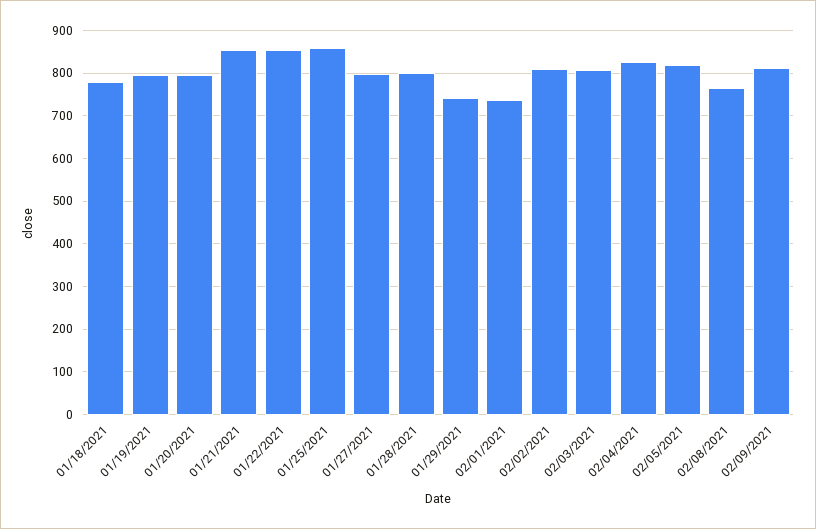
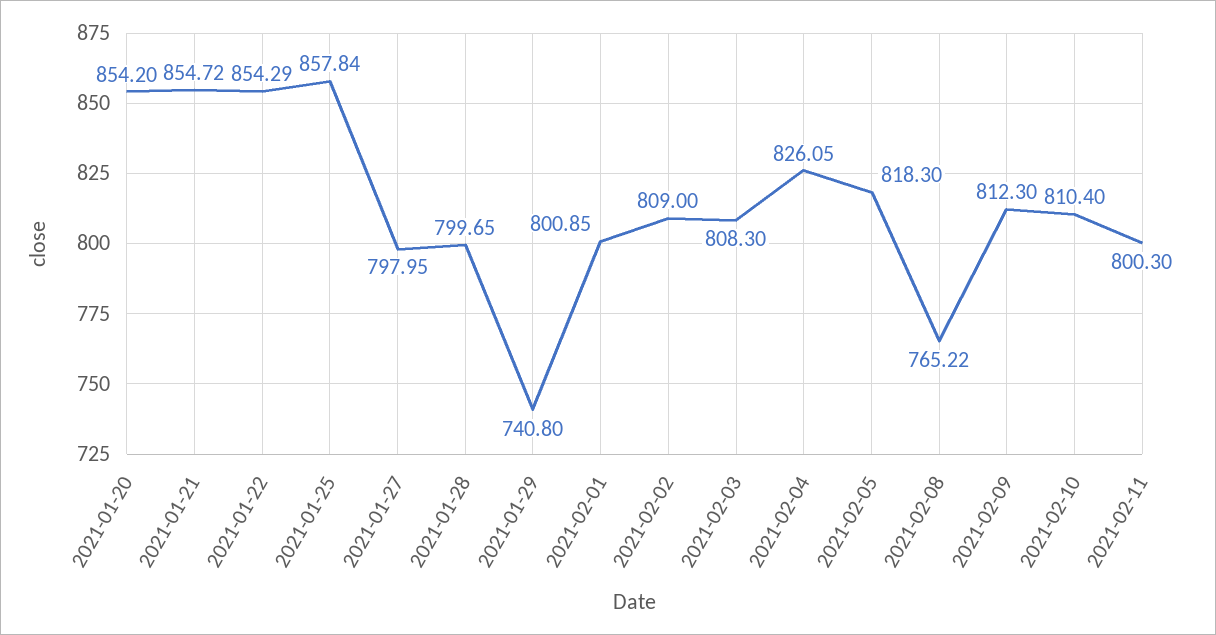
01/18/2021: 780 -> none
01/19/2021: 800 -> none
01/20/2021: 800 -> 854.2
02/01/2021: 740 -> 800.85
2021-02-10: none -> 810.4
2021-02-11: none -> 800.3

